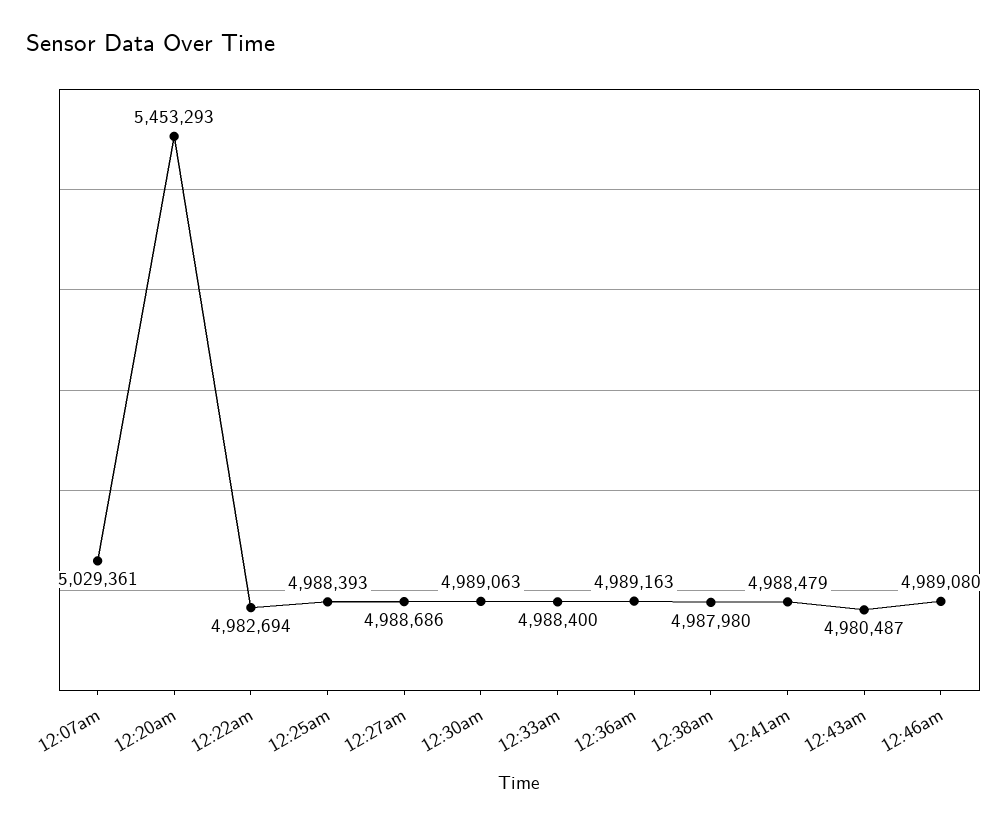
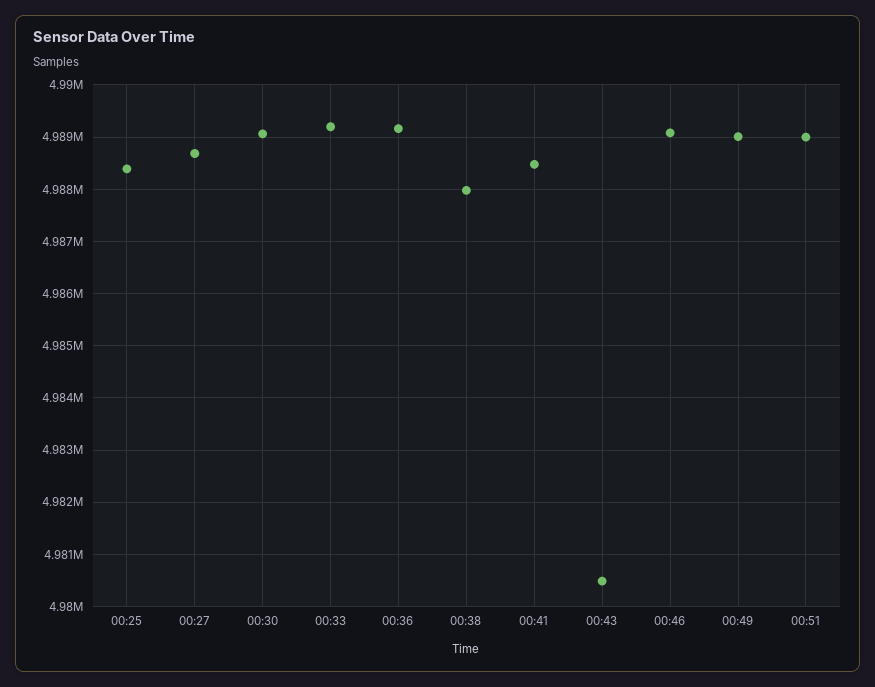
12:07am: 5029361 -> none
12:20am: 5453293 -> none
12:22am: 4982694 -> none
12:33am: 4988400 -> 4989200
00:49: none -> 4989000
00:51: none -> 4989000

